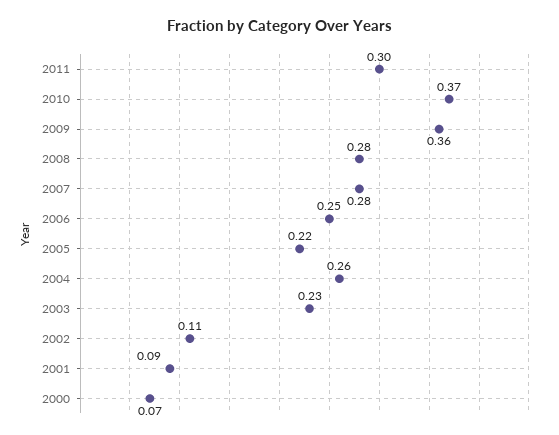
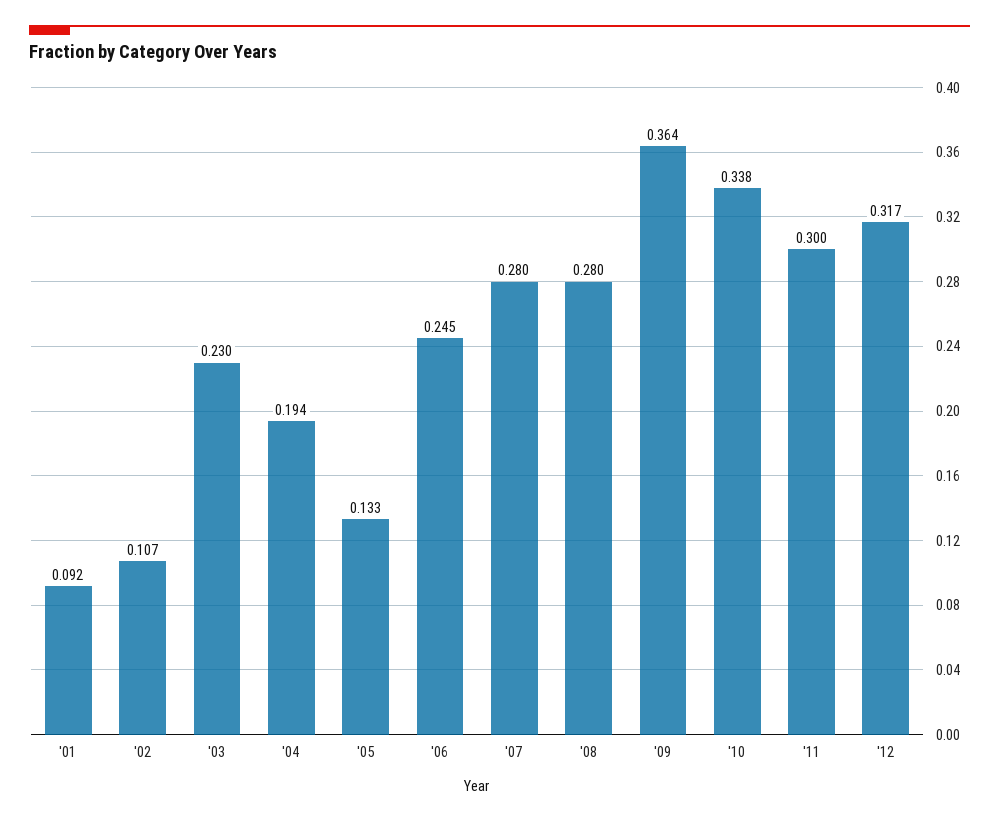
2010: 0.37 -> 0.338
2005: 0.22 -> 0.133
2004: 0.26 -> 0.194
2000: 0.07 -> none
'12: none -> 0.317

